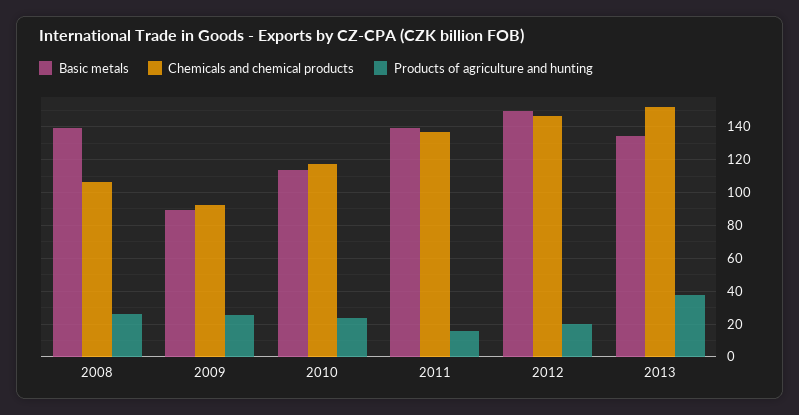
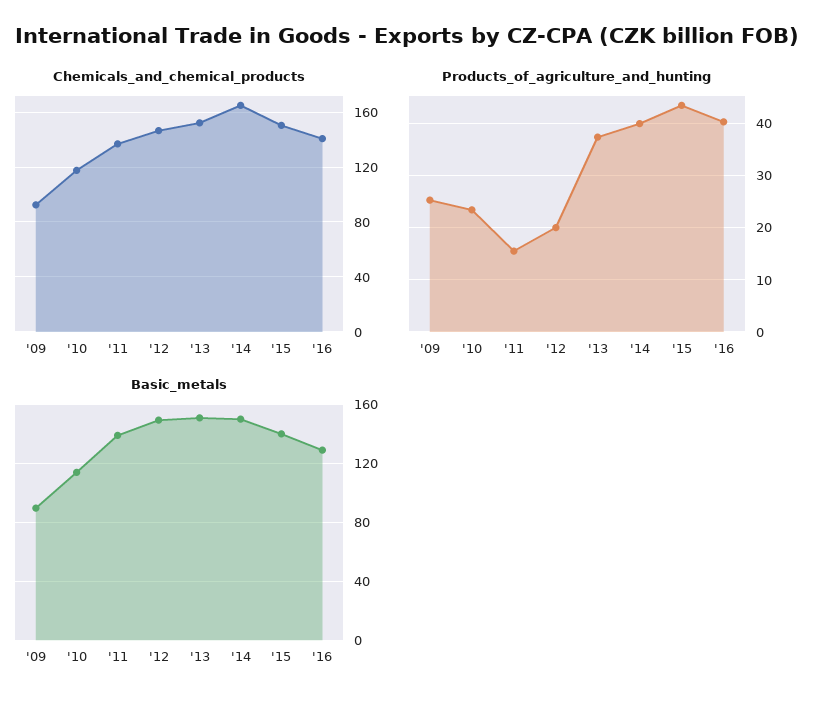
Basic metals, 2008: 140 -> none
Chemicals and chemical products, 2008: 105 -> none
Products of agriculture and hunting, 2008: 25 -> none
Basic metals, 2013: 135 -> 150
Chemicals and chemical products, '14: none -> 165
Chemicals and chemical products, '15: none -> 150
Chemicals and chemical products, '16: none -> 140
Products of agriculture and hunting, '14: none -> 40
Products of agriculture and hunting, '15: none -> 44
Products of agriculture and hunting, '16: none -> 40
Basic metals, '14: none -> 150
Basic metals, '15: none -> 140
Basic metals, '16: none -> 130

